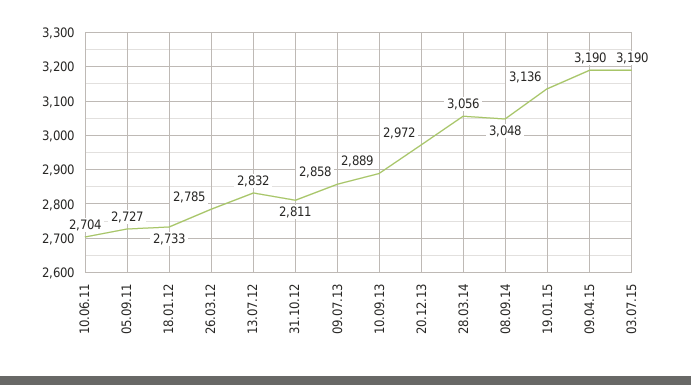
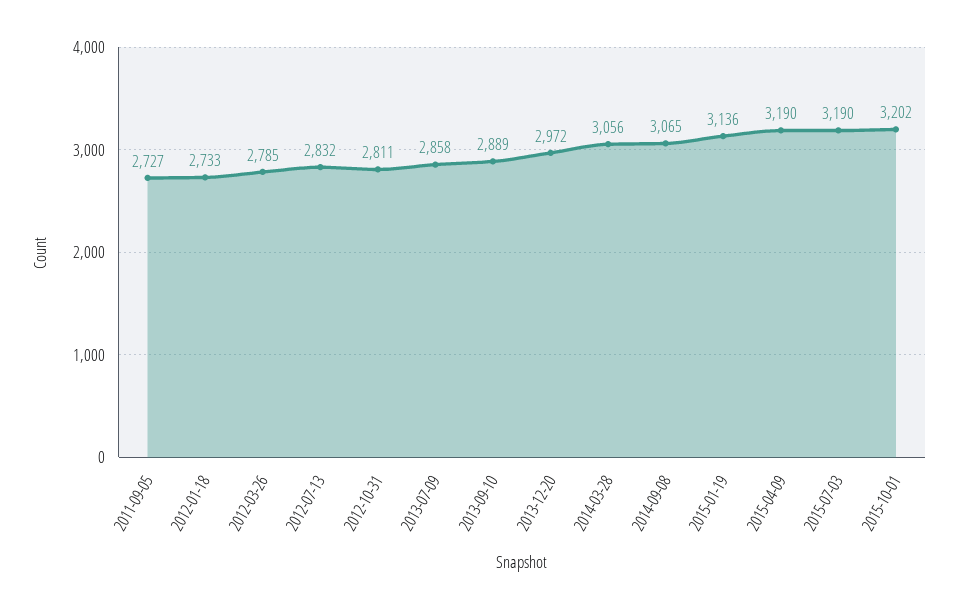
10.06.11: 2704 -> none
08.09.14: 3048 -> 3065
2015-10-01: none -> 3202

